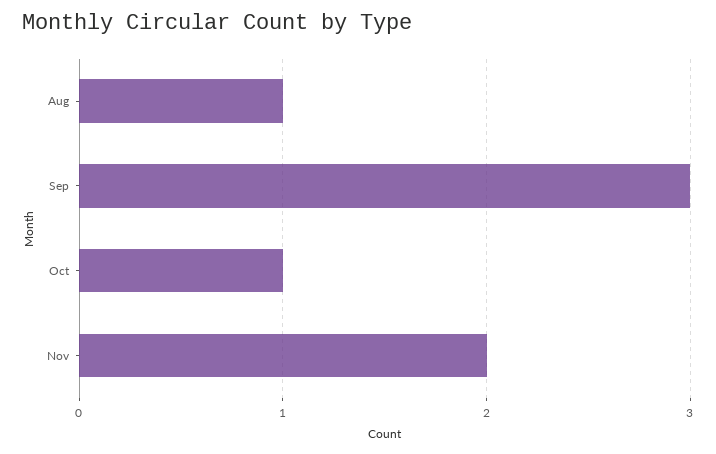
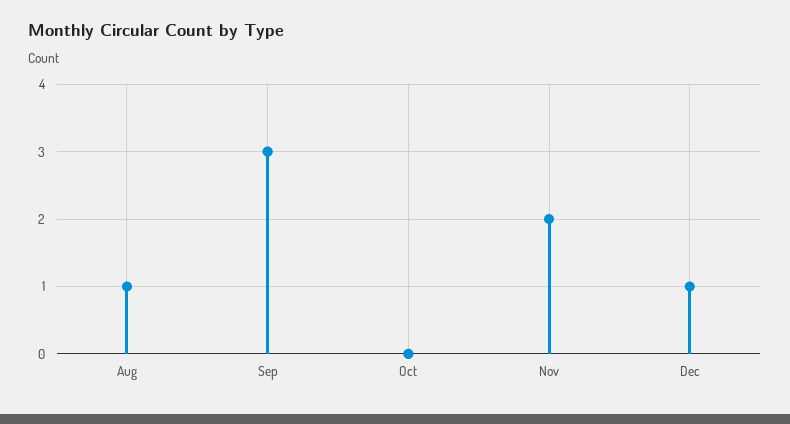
Oct: 1 -> 0
Dec: none -> 1

